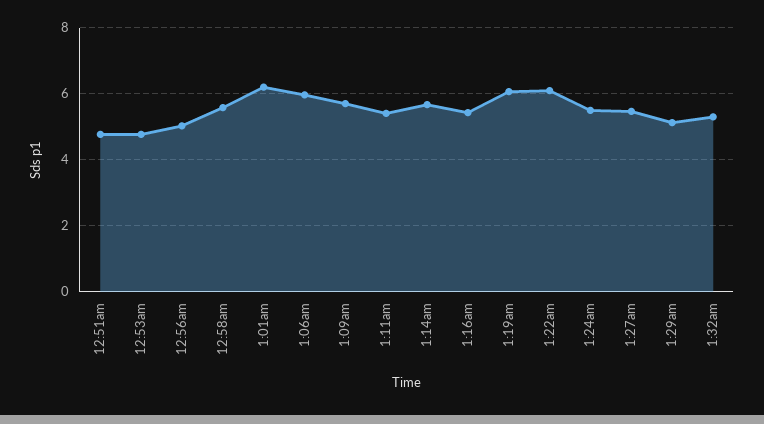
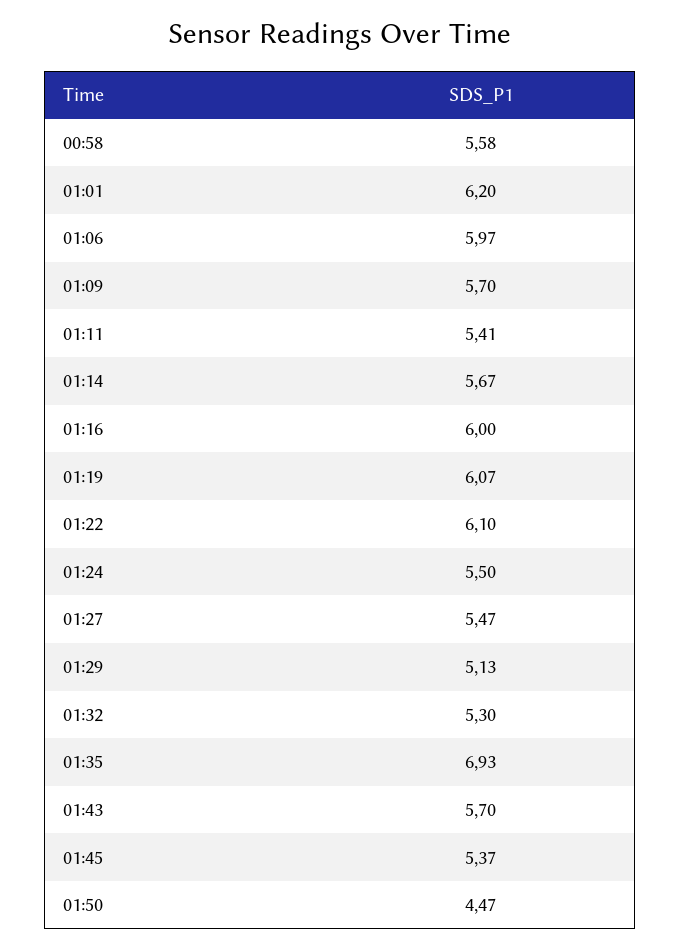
12:51am: 4.8 -> none
12:53am: 4.8 -> none
12:56am: 5 -> none
1:16am: 5.4 -> 6
01:35: none -> 6.93
01:43: none -> 5.7
01:45: none -> 5.37
01:50: none -> 4.47

